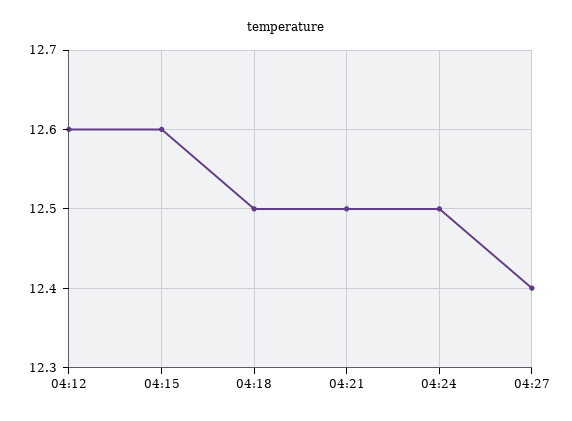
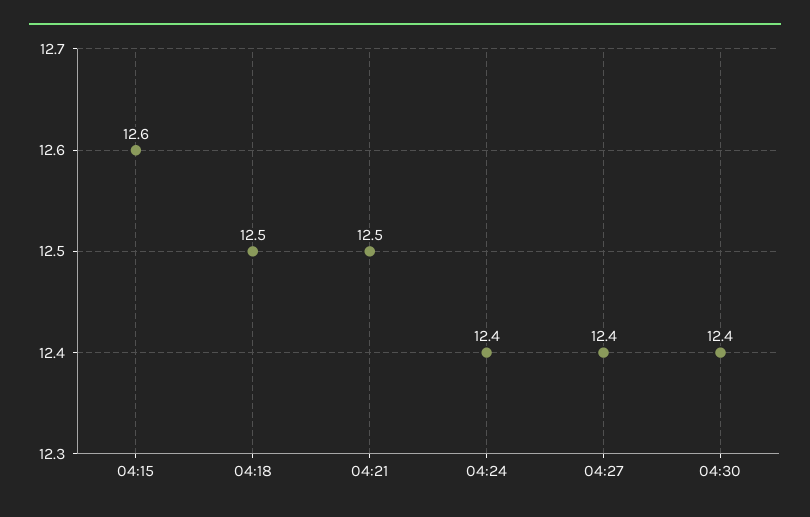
04:12: 12.6 -> none
04:24: 12.5 -> 12.4
04:30: none -> 12.4

